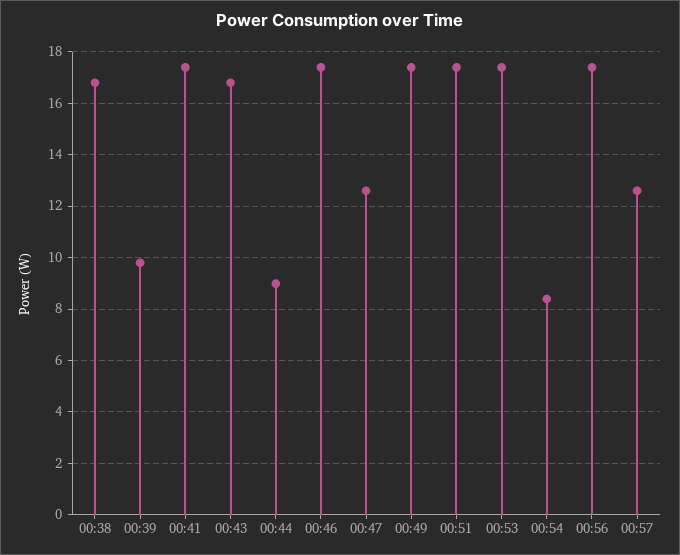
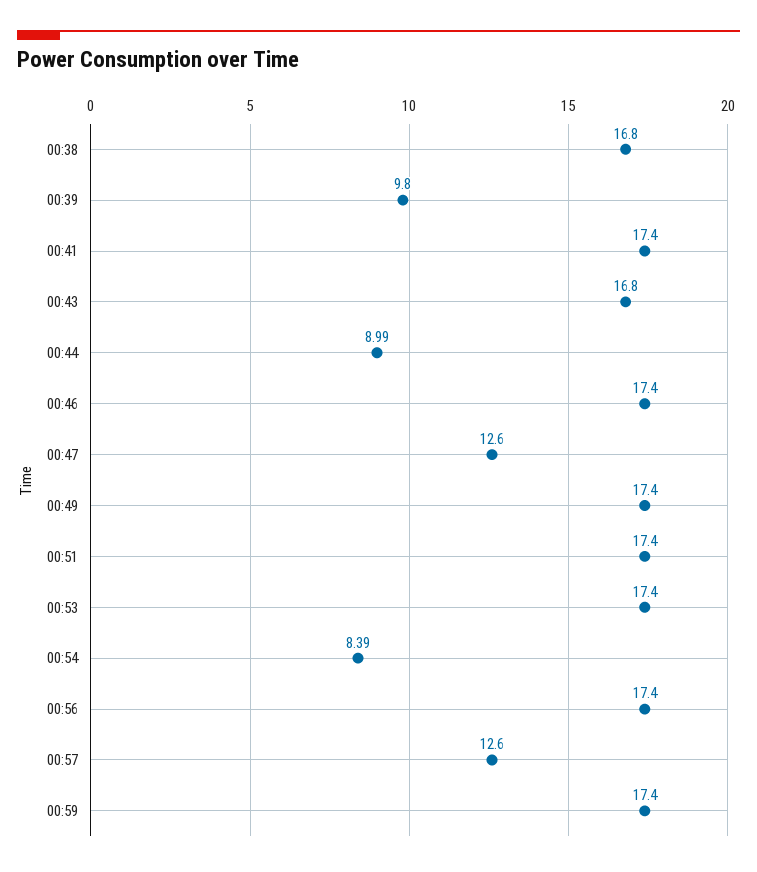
00:59: none -> 17.4

